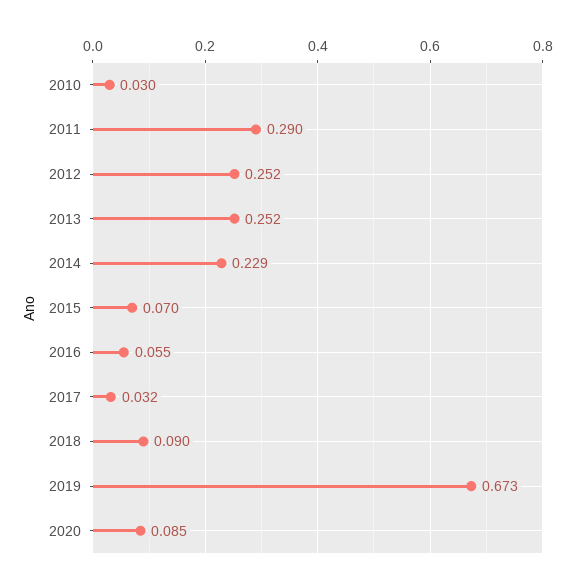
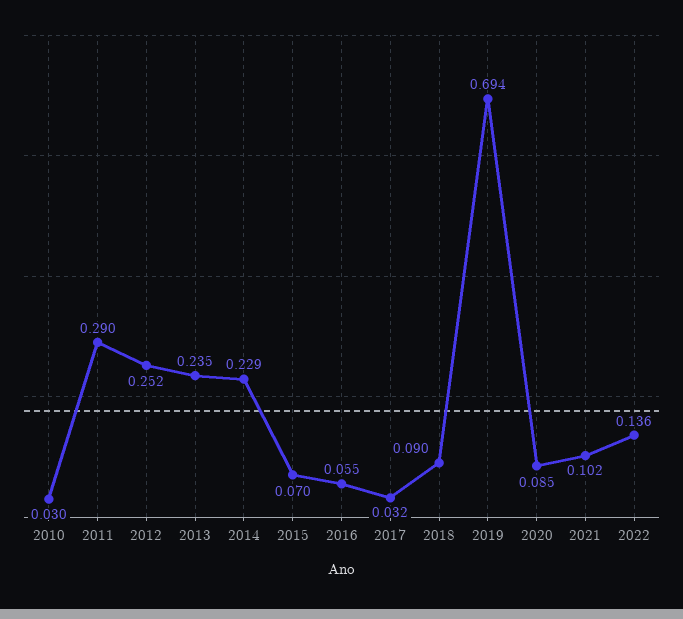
2013: 0.252 -> 0.235
2019: 0.673 -> 0.694
2021: none -> 0.102
2022: none -> 0.136

